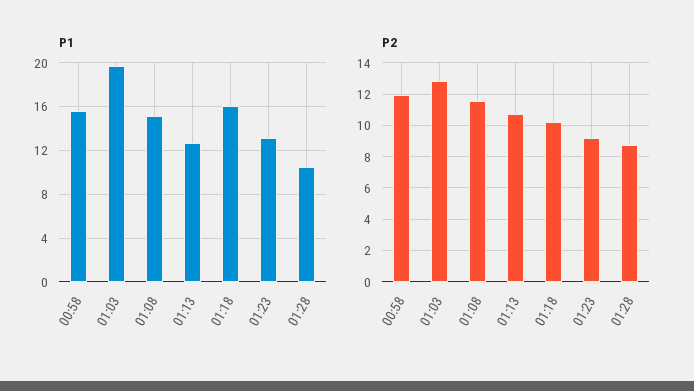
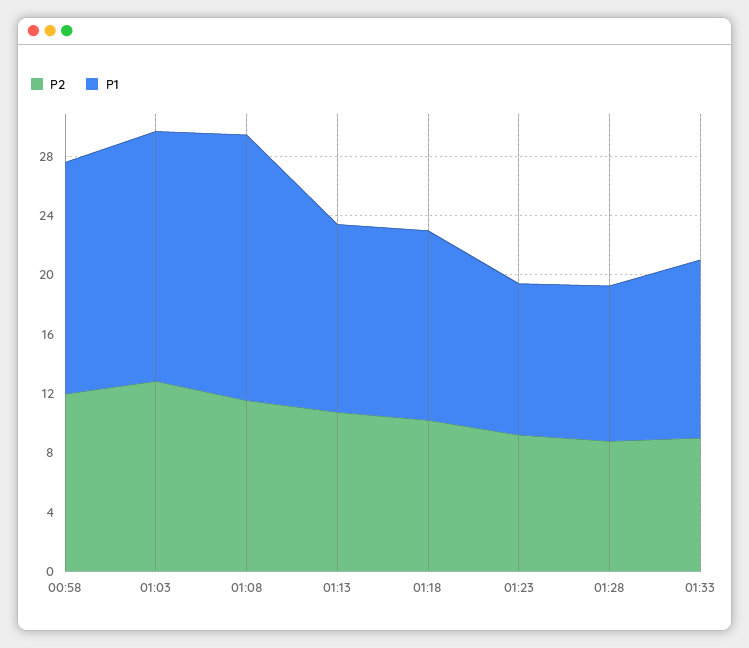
P1, 01:03: 20 -> 17
P1, 01:08: 15 -> 18
P1, 01:18: 16 -> 13
P1, 01:23: 13 -> 10
P2, 01:33: none -> 9
P1, 01:33: none -> 12

